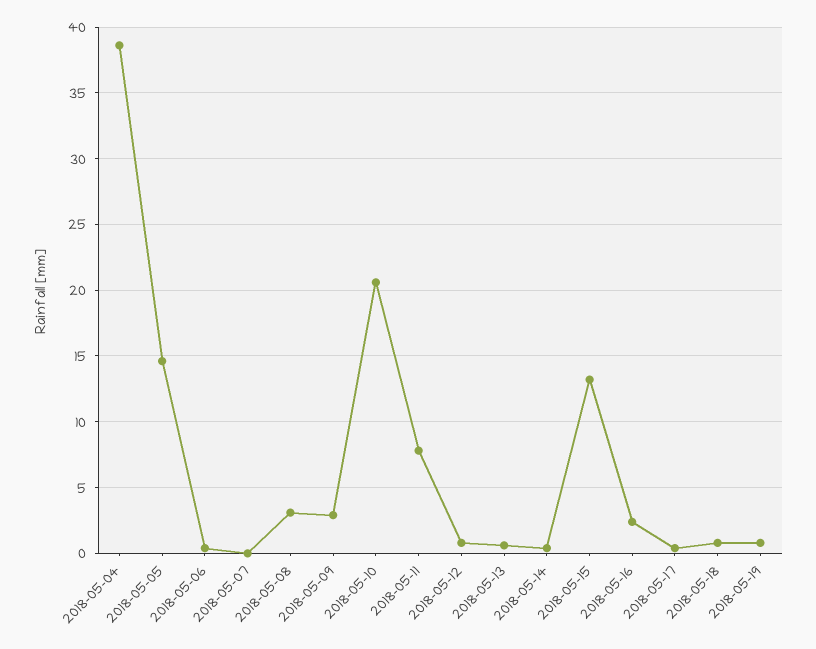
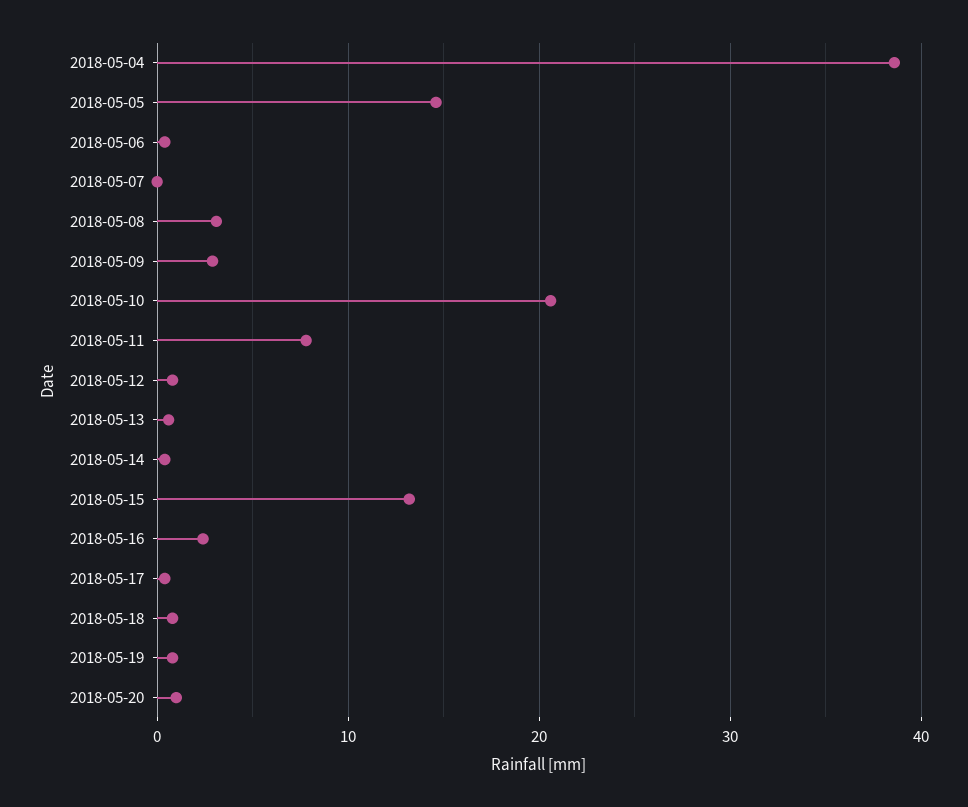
2018-05-20: none -> 1

